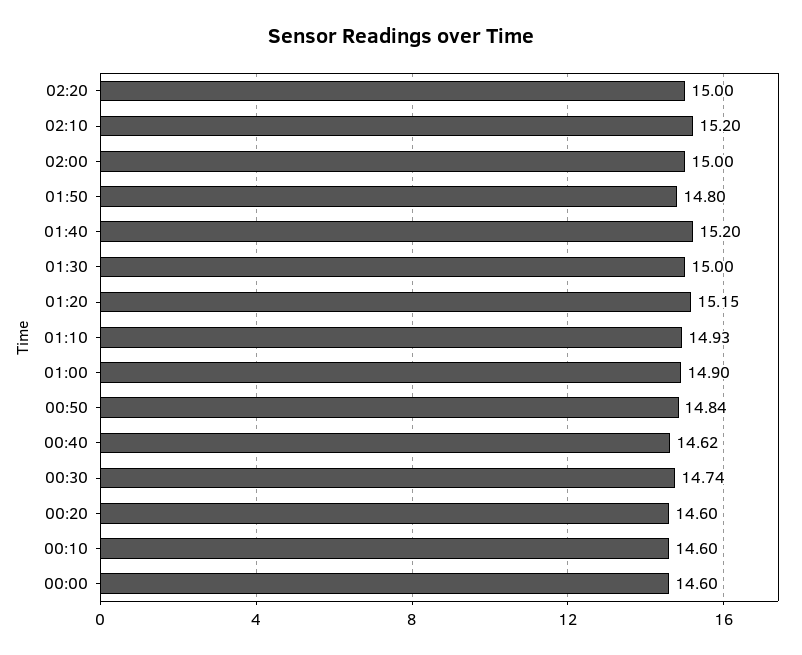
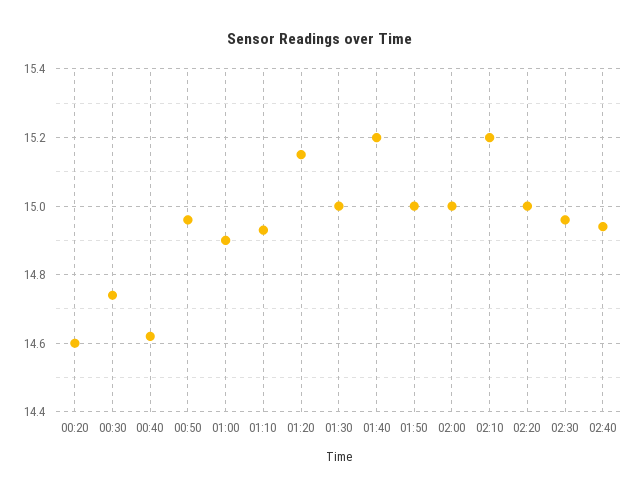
01:50: 14.8 -> 15
00:50: 14.84 -> 14.95
00:10: 14.6 -> none
00:00: 14.6 -> none
02:30: none -> 14.95
02:40: none -> 14.95

